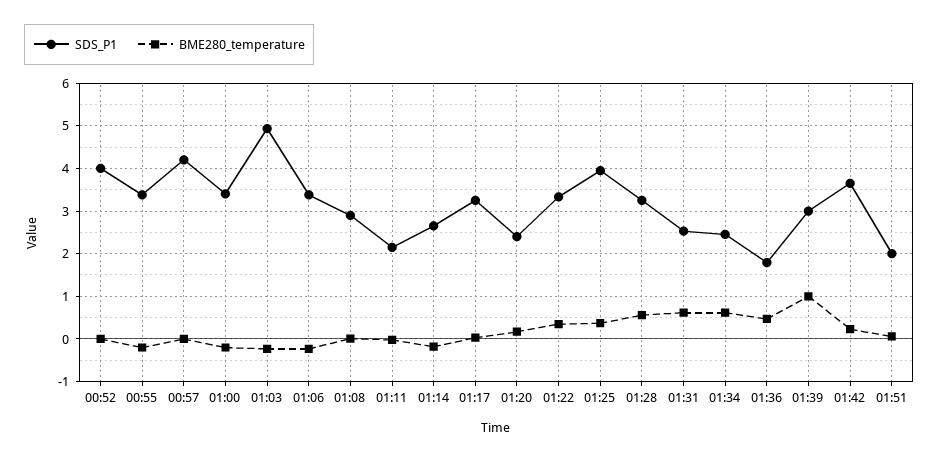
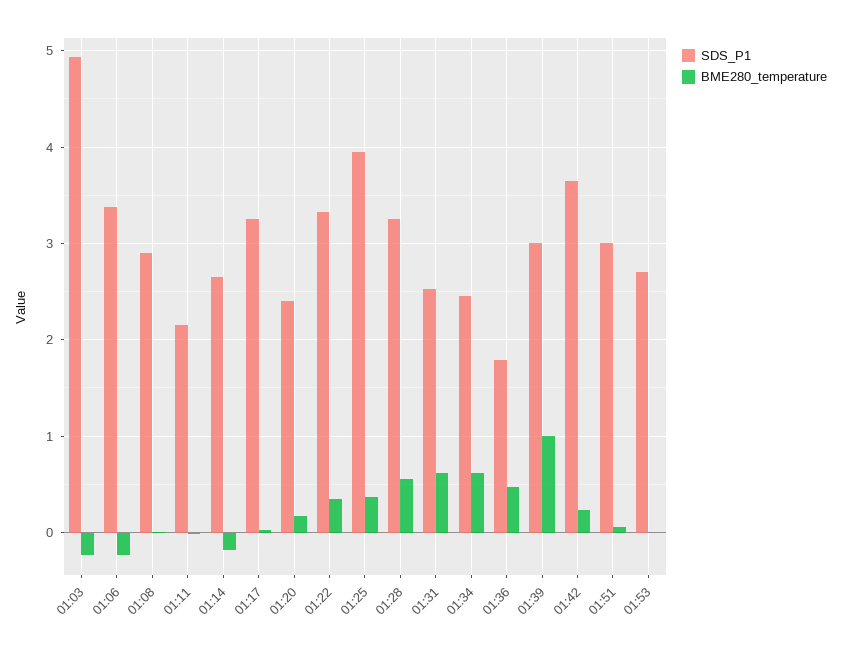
SDS_P1, 00:52: 4 -> none
BME280_temperature, 00:52: 0 -> none
SDS_P1, 00:55: 3.4 -> none
BME280_temperature, 00:55: -0.2 -> none
SDS_P1, 00:57: 4.2 -> none
BME280_temperature, 00:57: 0 -> none
SDS_P1, 01:00: 3.4 -> none
BME280_temperature, 01:00: -0.2 -> none
SDS_P1, 01:51: 2 -> 3
SDS_P1, 01:53: none -> 2.7
BME280_temperature, 01:53: none -> 0

